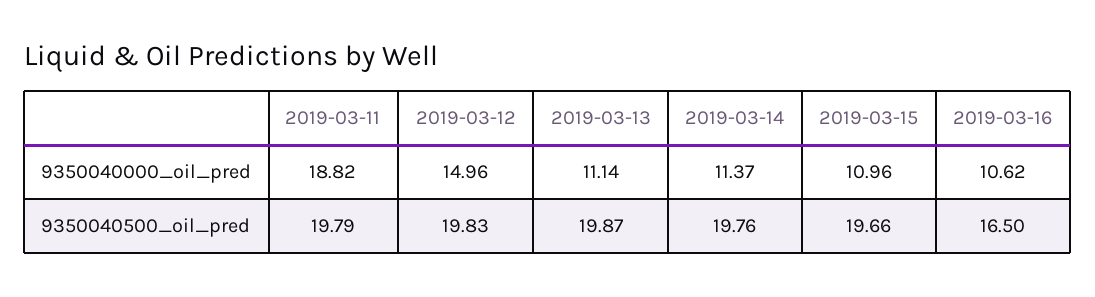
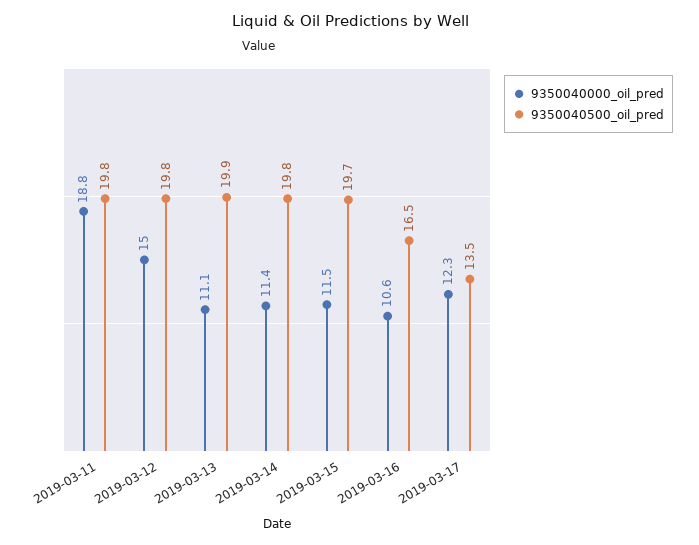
9350040000_oil_pred, 2019-03-15: 10.96 -> 11.5
9350040000_oil_pred, 2019-03-17: none -> 12.3
9350040500_oil_pred, 2019-03-17: none -> 13.5

